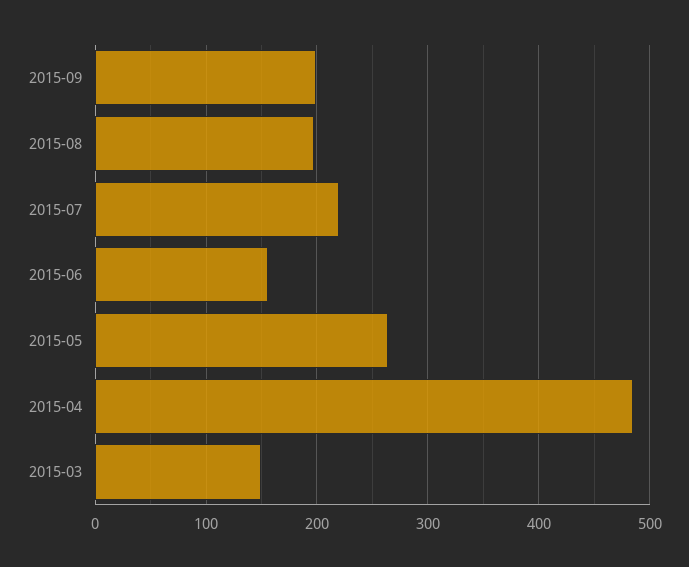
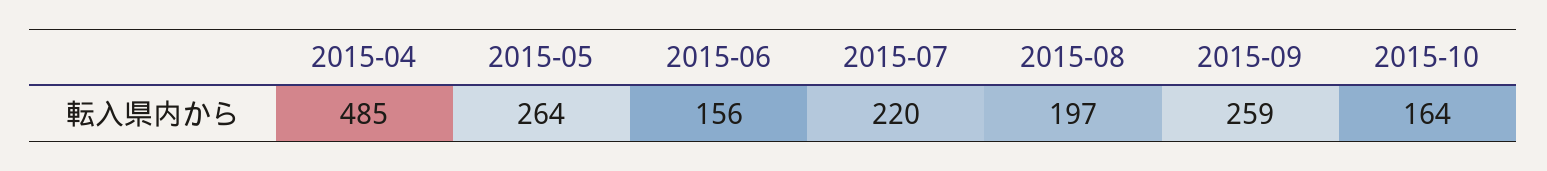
2015-09: 200 -> 259
2015-03: 150 -> none
2015-10: none -> 164

